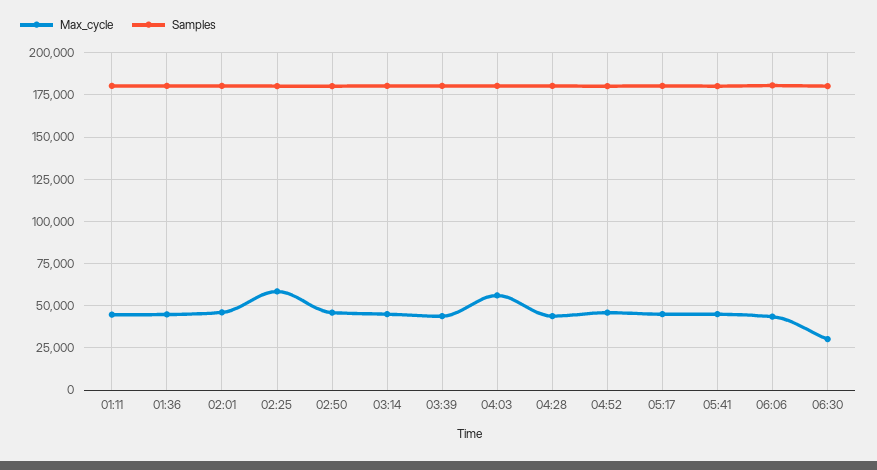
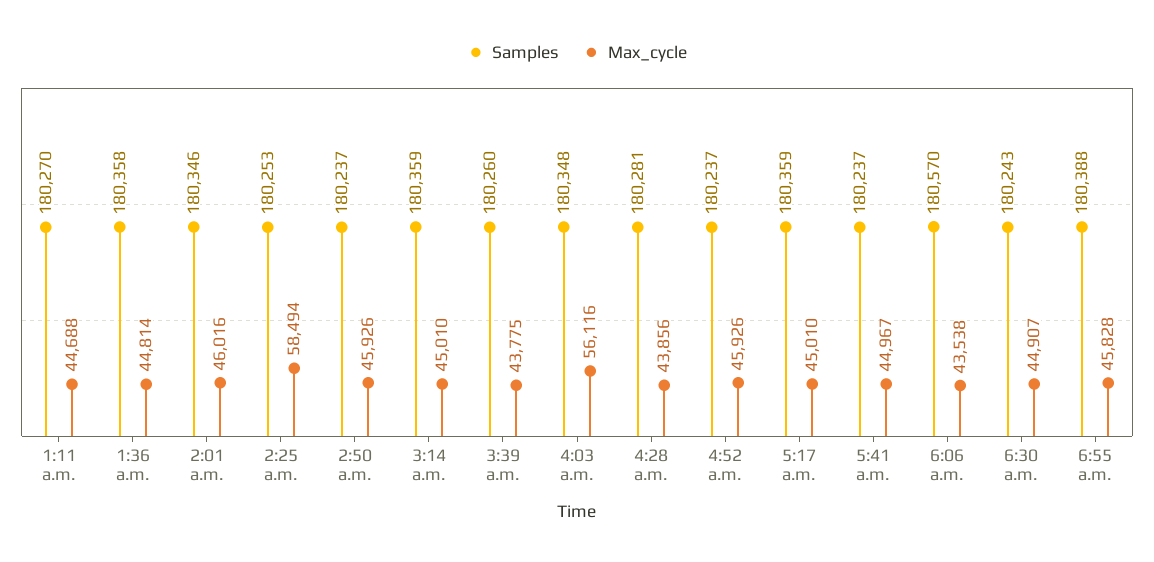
Max_cycle, 06:30: 30000 -> 44907
Samples, 6:55 a.m.: none -> 180388
Max_cycle, 6:55 a.m.: none -> 45828

